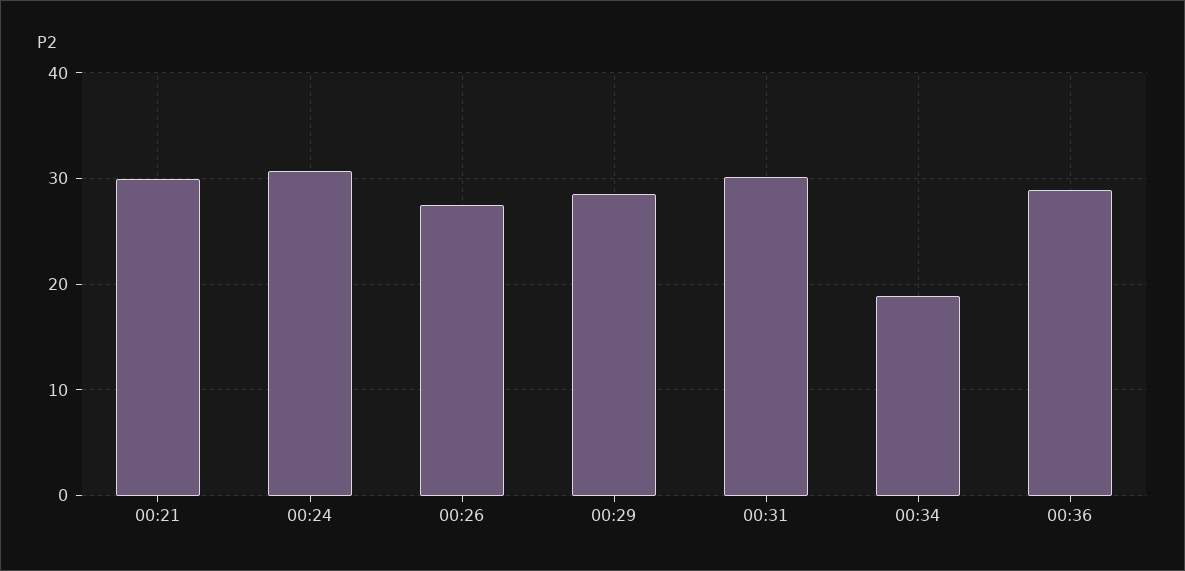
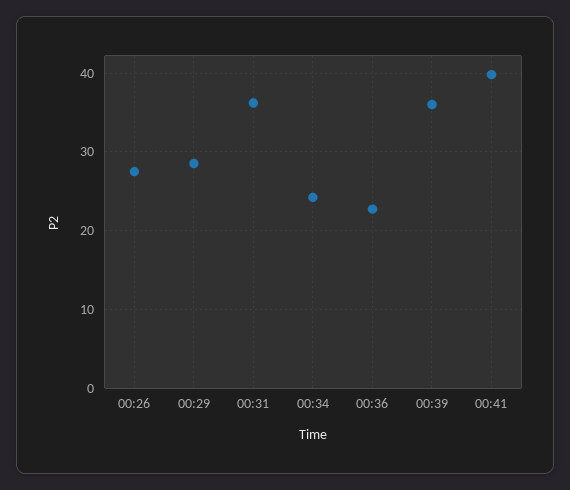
00:21: 30 -> none
00:24: 31 -> none
00:31: 30 -> 36
00:34: 19 -> 24
00:36: 29 -> 23
00:39: none -> 36
00:41: none -> 40

